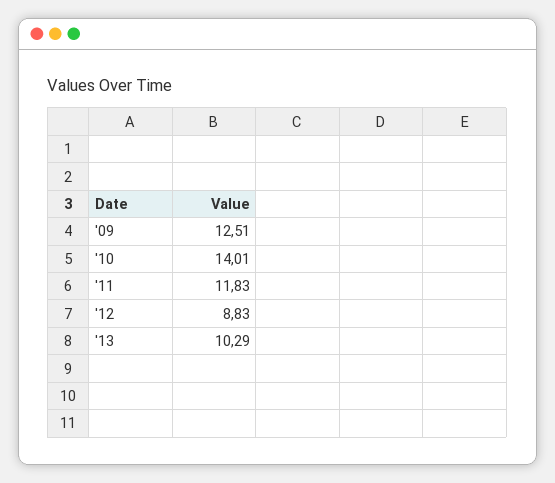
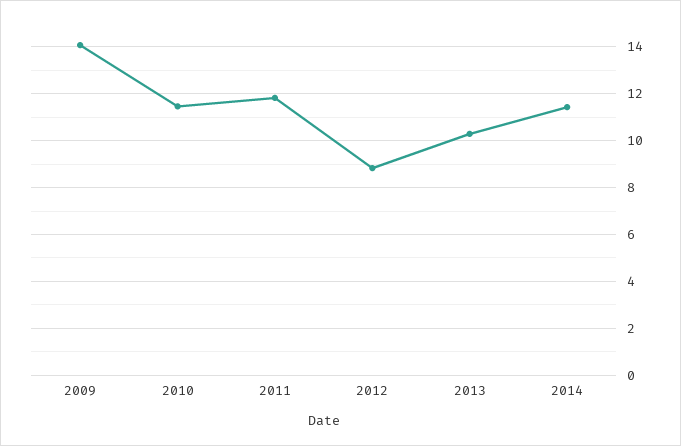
'09: 12.51 -> 14
'10: 14.01 -> 11.5
2014: none -> 11.5

